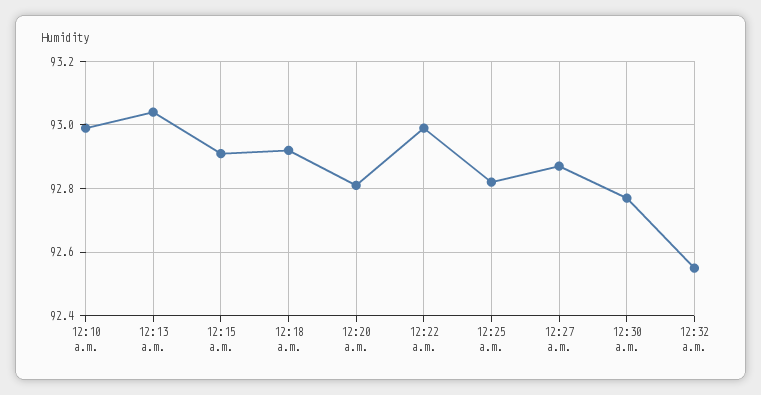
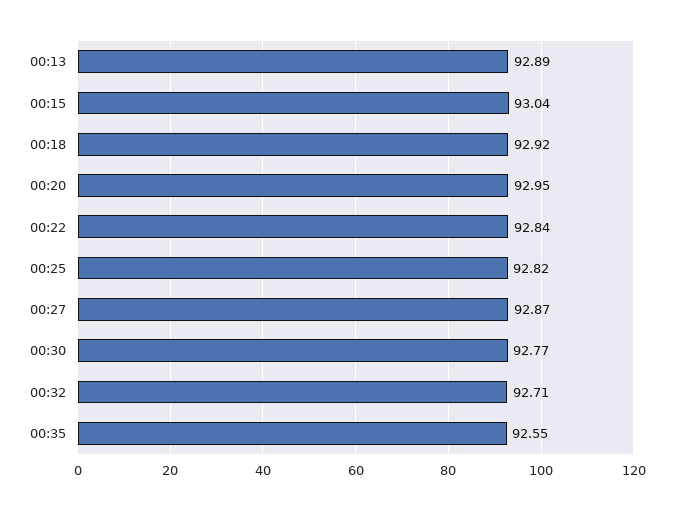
12:10 a.m.: 93 -> none
12:13 a.m.: 93.05 -> 92.89
12:15 a.m.: 92.9 -> 93.04
12:20 a.m.: 92.8 -> 92.95
12:22 a.m.: 93 -> 92.84
12:32 a.m.: 92.55 -> 92.71
00:35: none -> 92.55

